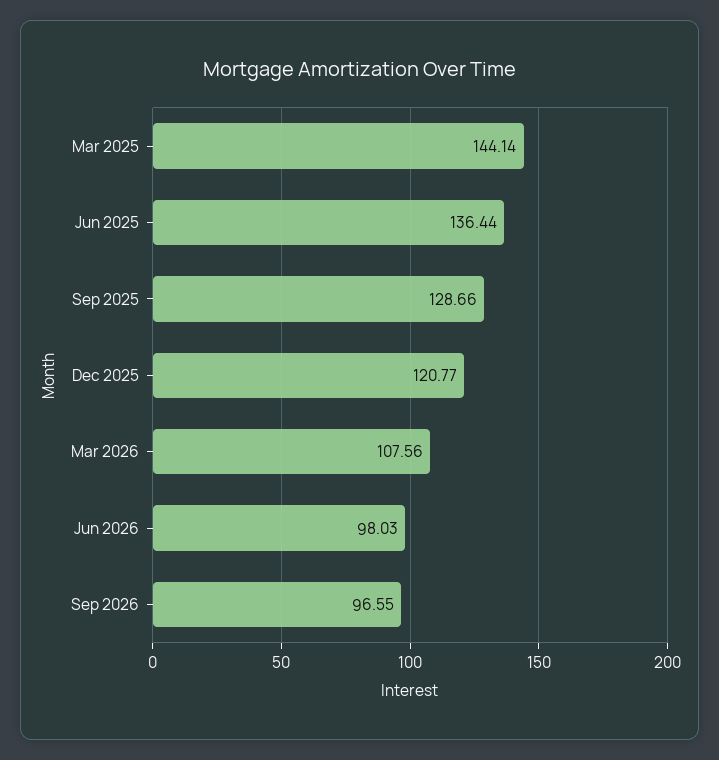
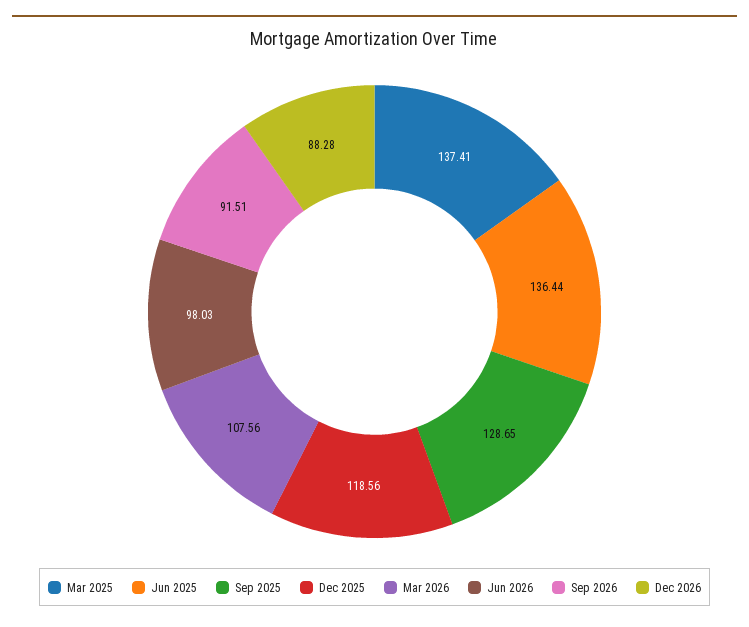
Mar 2025: 144.14 -> 137.41
Sep 2025: 128.66 -> 128.65
Dec 2025: 120.77 -> 118.56
Sep 2026: 96.55 -> 91.51
Dec 2026: none -> 88.28

